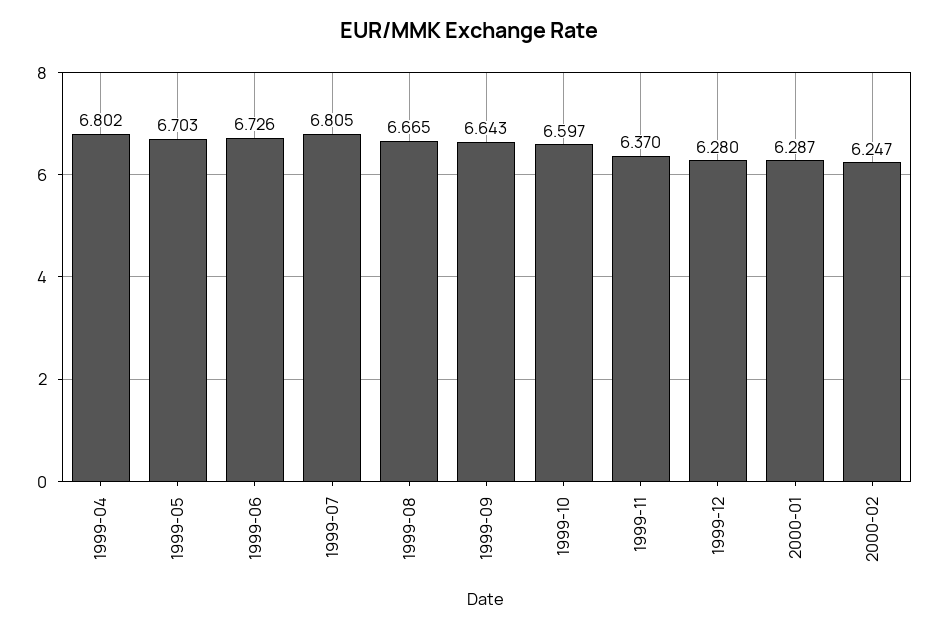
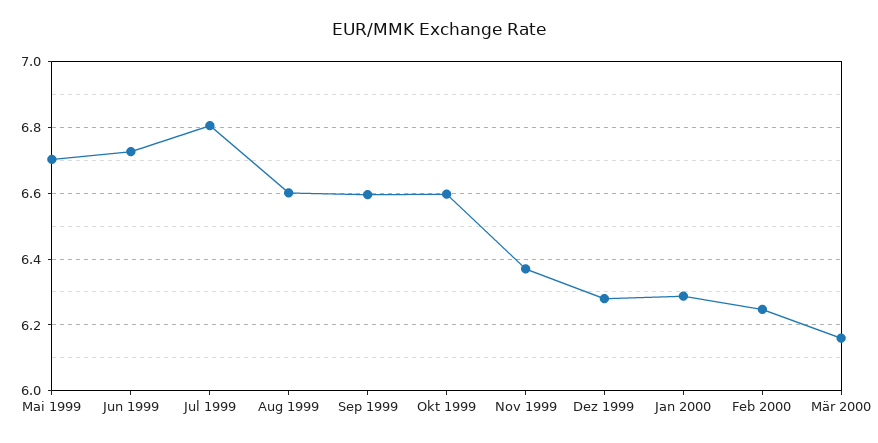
1999-04: 6.802 -> none
1999-08: 6.665 -> 6.6
1999-09: 6.643 -> 6.6
Mär 2000: none -> 6.16

